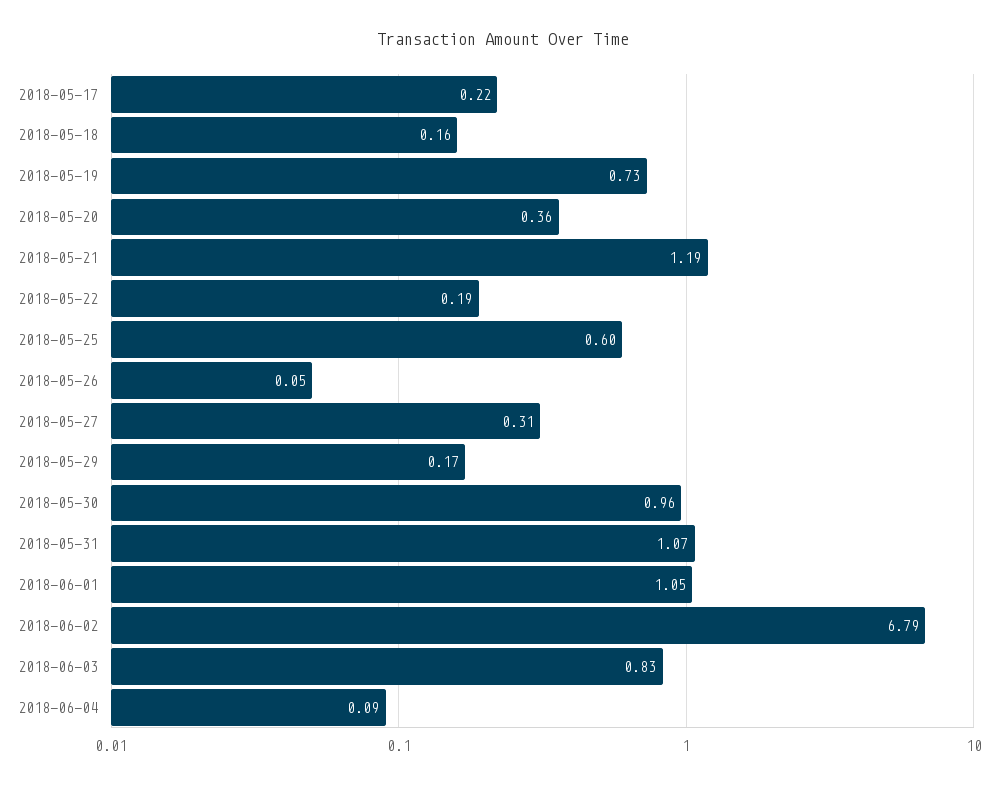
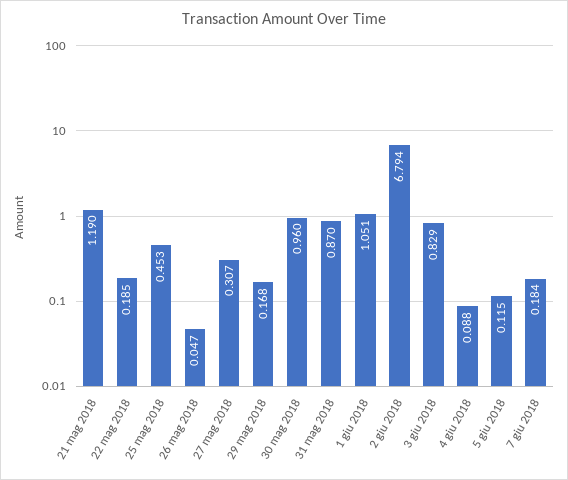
2018-05-17: 0.22 -> none
2018-05-18: 0.16 -> none
2018-05-19: 0.73 -> none
2018-05-20: 0.36 -> none
2018-05-25: 0.6 -> 0.453
2018-05-31: 1.07 -> 0.87
5 giu 2018: none -> 0.115
7 giu 2018: none -> 0.184

